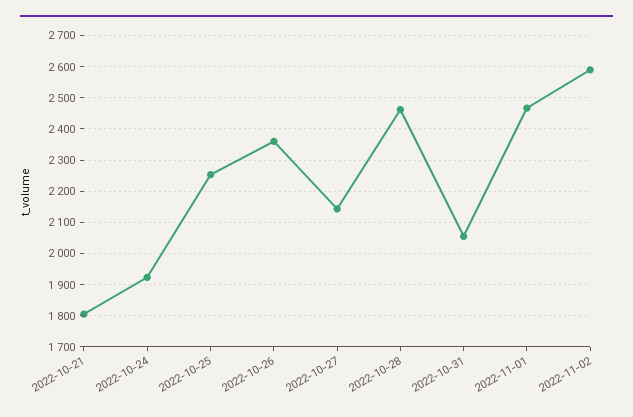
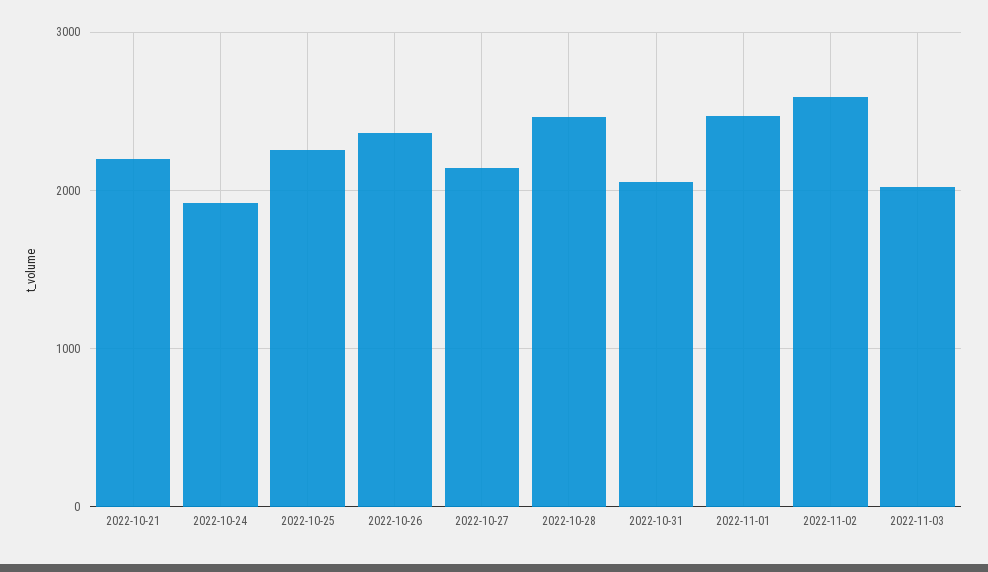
2022-10-21: 1800 -> 2200
2022-11-03: none -> 2000

